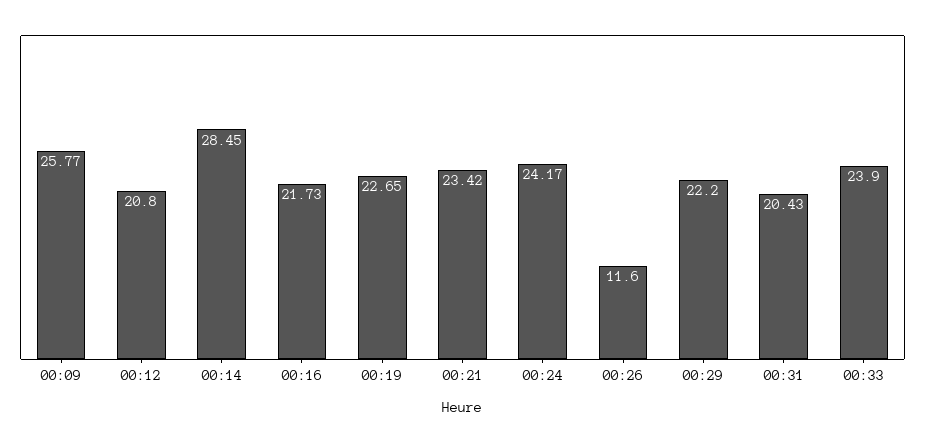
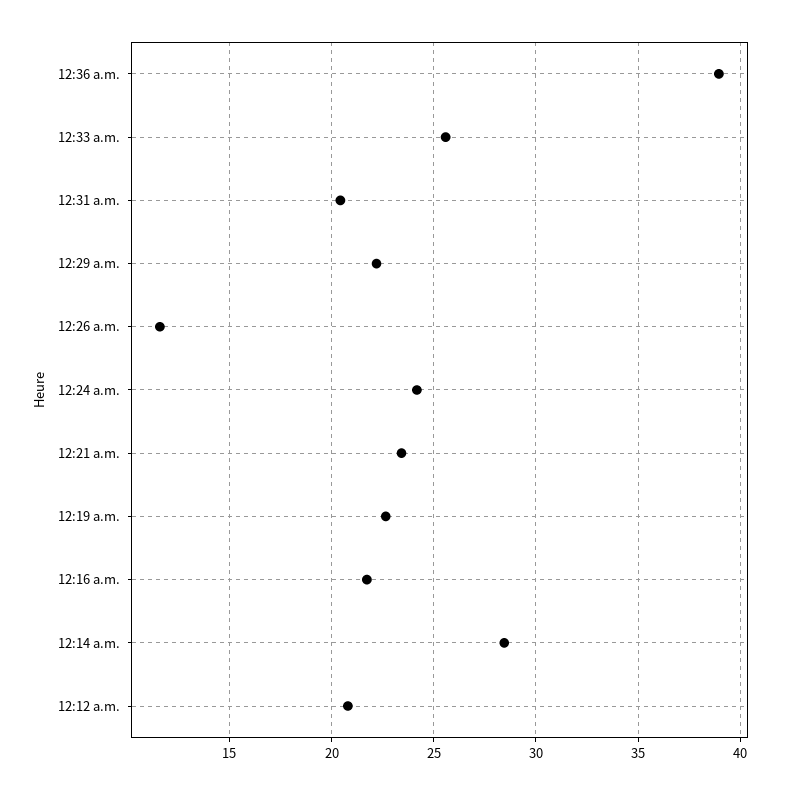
00:09: 25.77 -> none
00:33: 23.9 -> 25.5
12:36 a.m.: none -> 39

